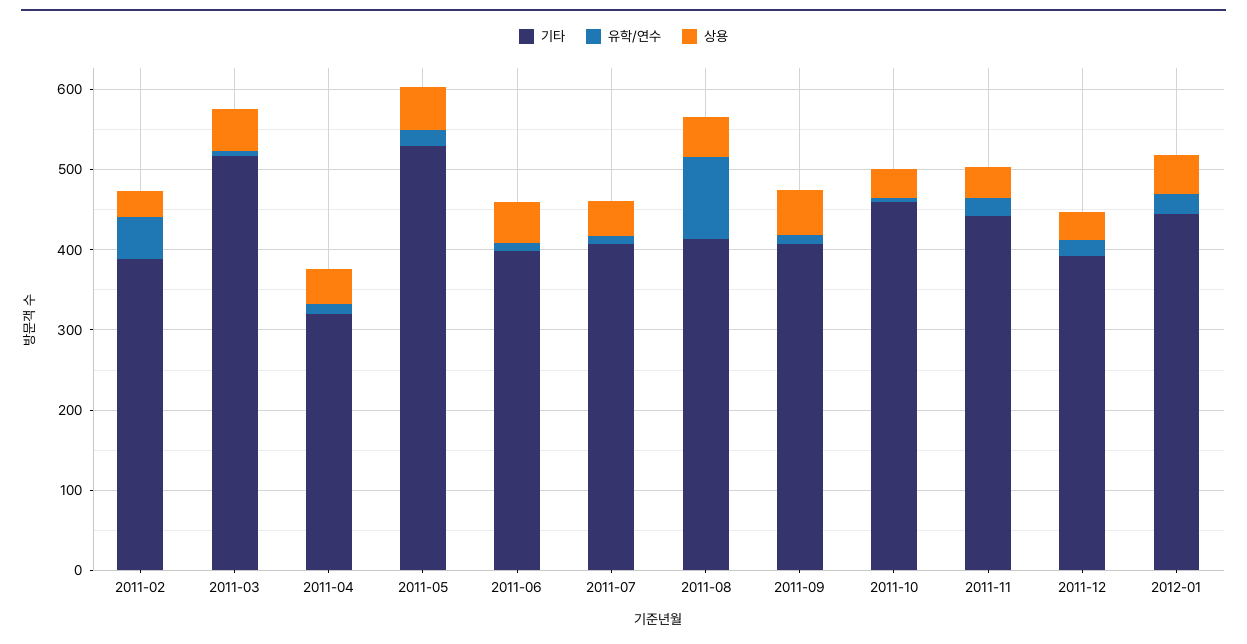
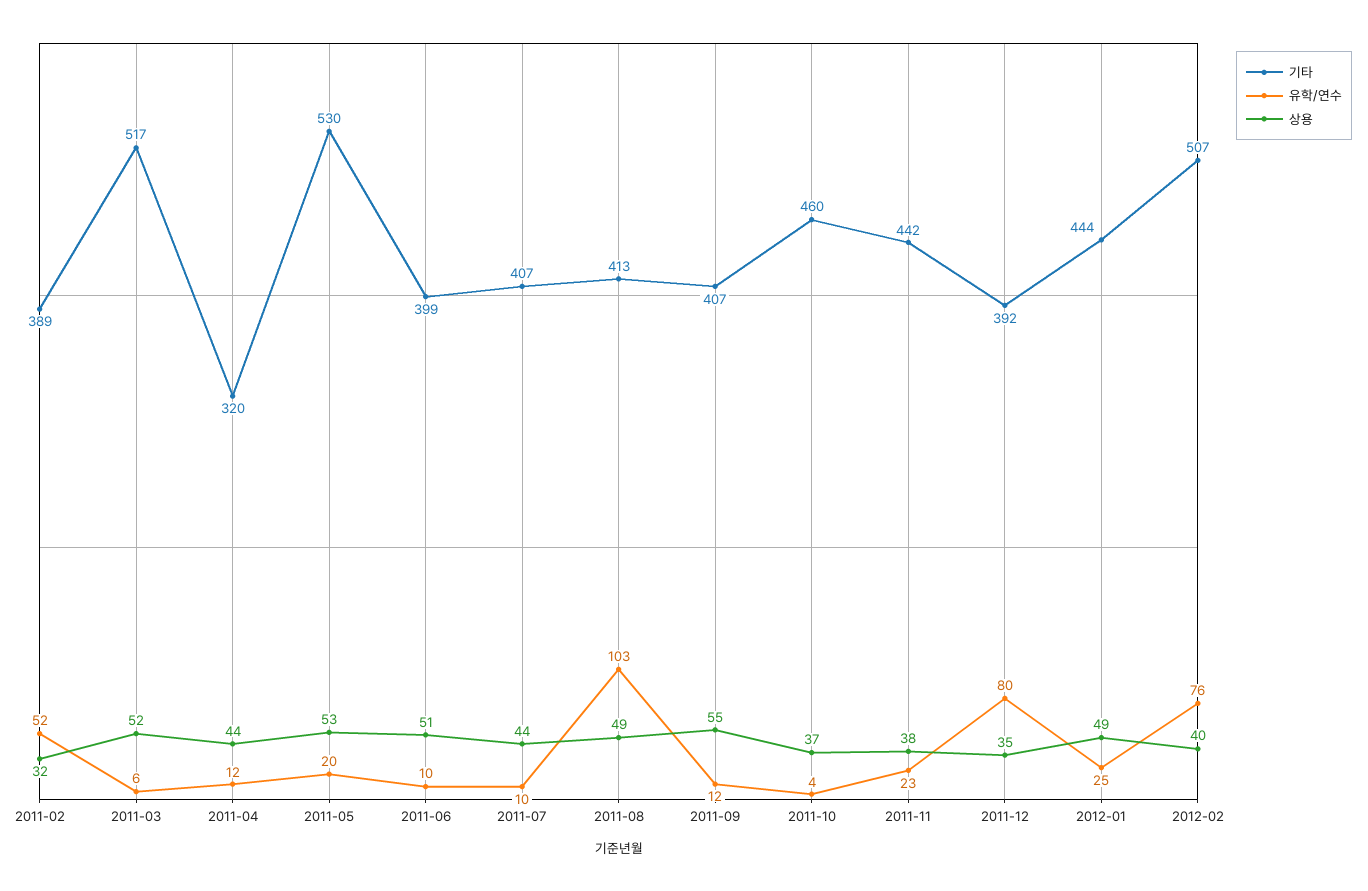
유학/연수, 2011-12: 20 -> 80
기타, 2012-02: none -> 507
유학/연수, 2012-02: none -> 76
상용, 2012-02: none -> 40

